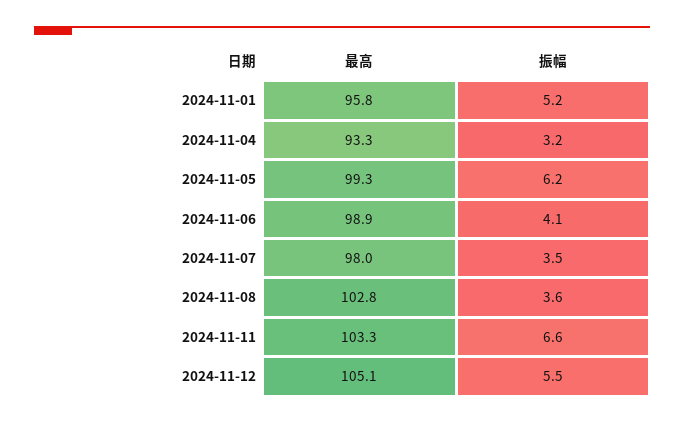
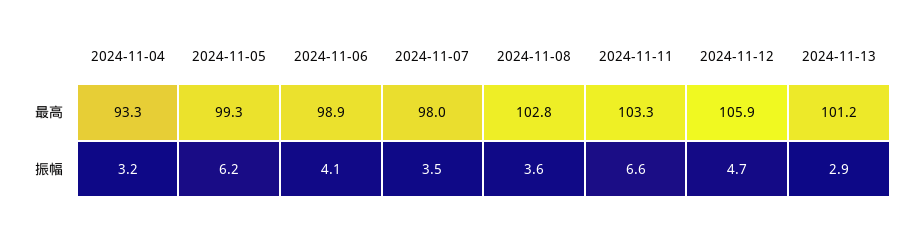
最高, 2024-11-01: 95.8 -> none
振幅, 2024-11-01: 5.2 -> none
最高, 2024-11-12: 105.1 -> 105.9
振幅, 2024-11-12: 5.5 -> 4.7
最高, 2024-11-13: none -> 101.2
振幅, 2024-11-13: none -> 2.9

